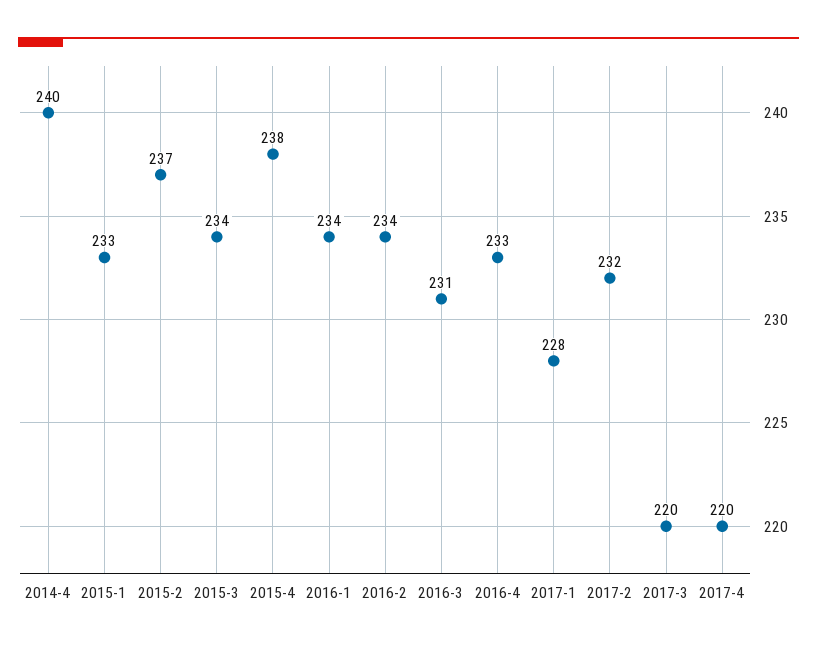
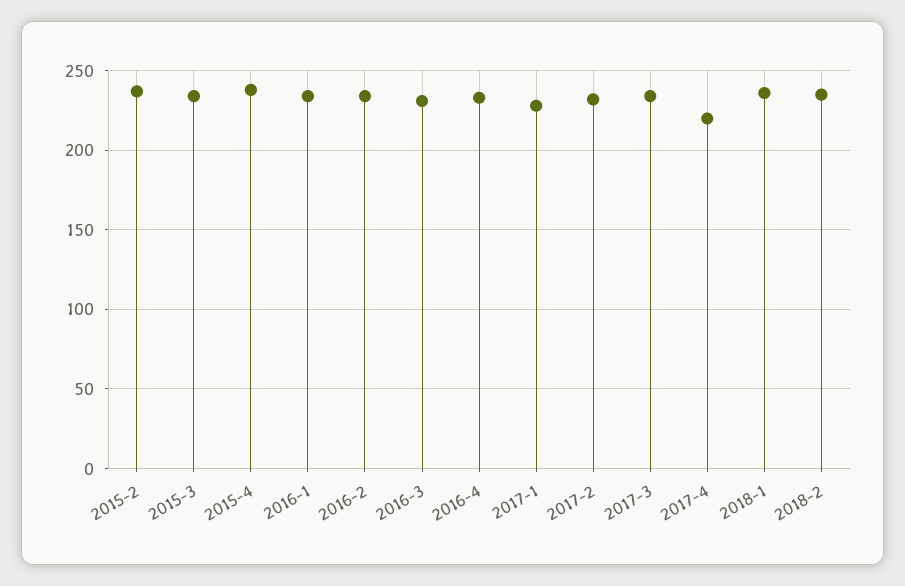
2014-4: 240 -> none
2015-1: 233 -> none
2017-3: 220 -> 235
2018-1: none -> 235
2018-2: none -> 235

